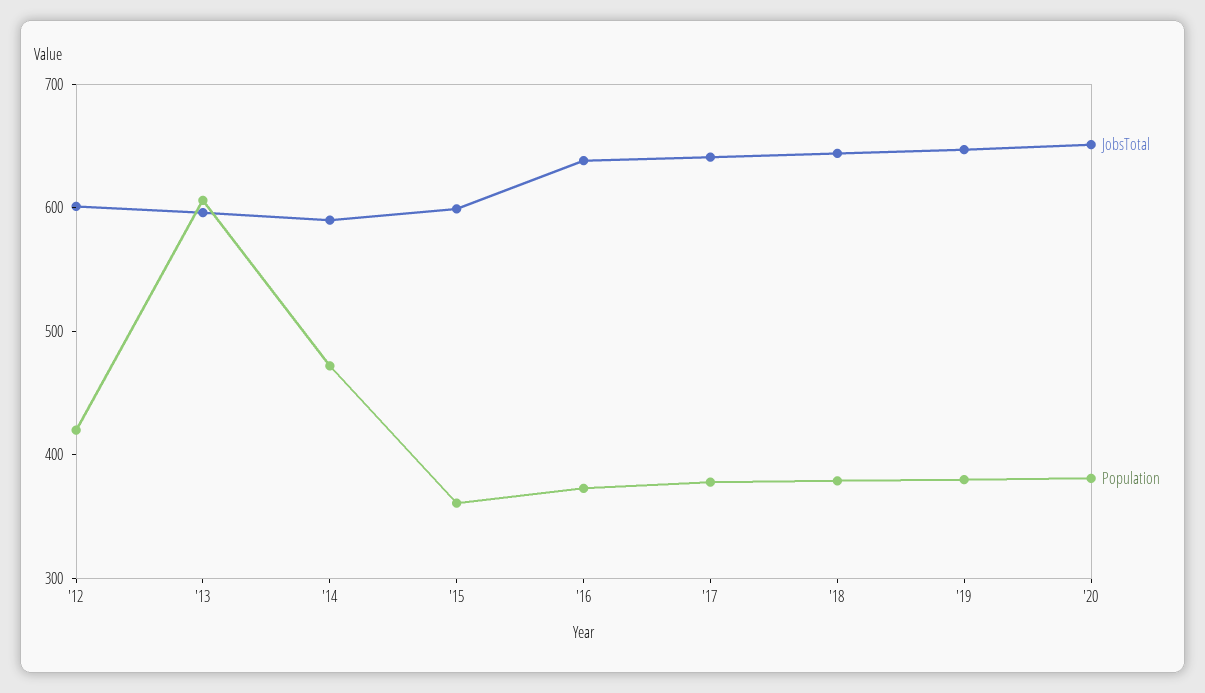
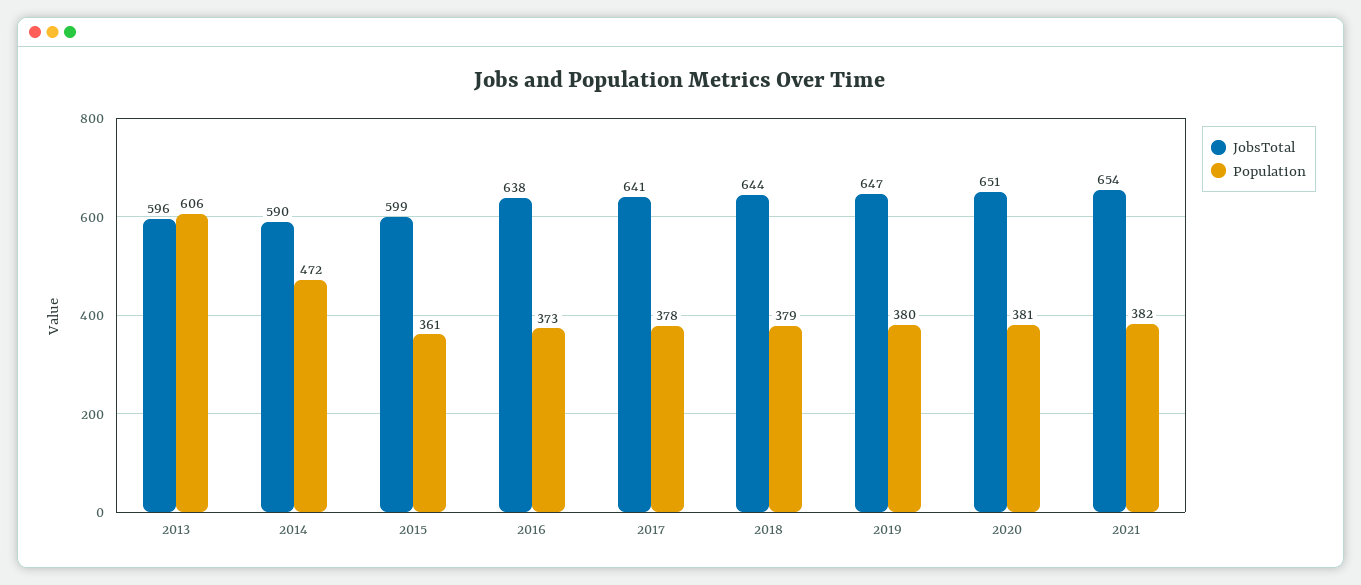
JobsTotal, '12: 600 -> none
Population, '12: 420 -> none
JobsTotal, 2021: none -> 654
Population, 2021: none -> 382

